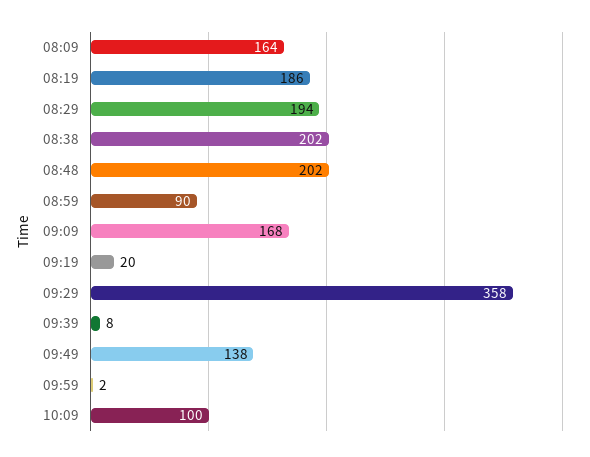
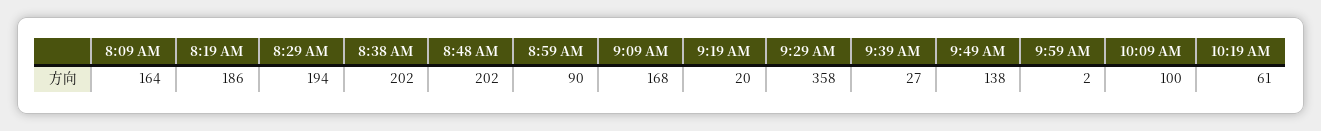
09:39: 8 -> 27
10:19 AM: none -> 61

